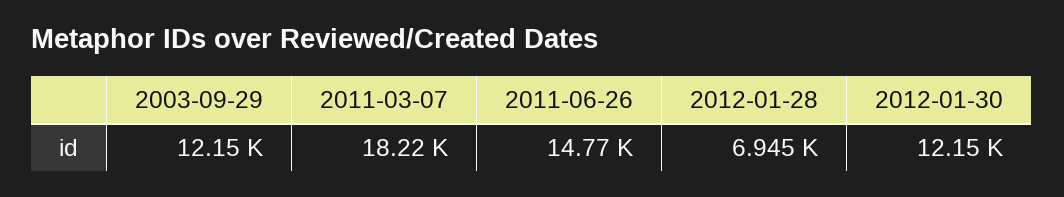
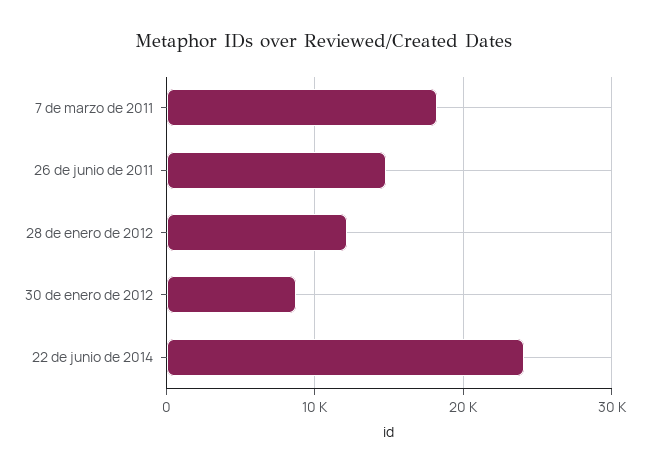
2003-09-29: 12150 -> none
2012-01-28: 6945 -> 12000
2012-01-30: 12150 -> 9000
22 de junio de 2014: none -> 24000

